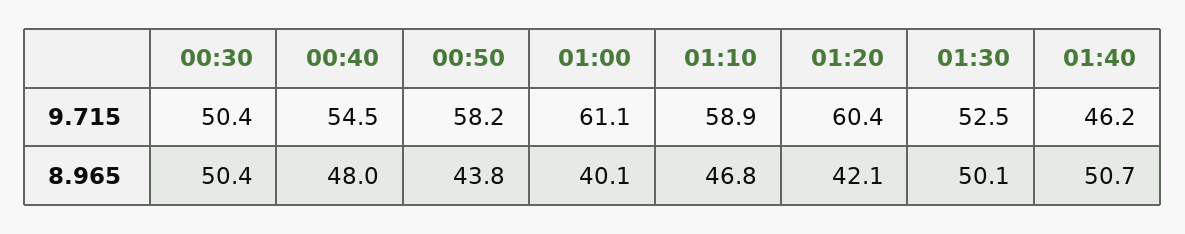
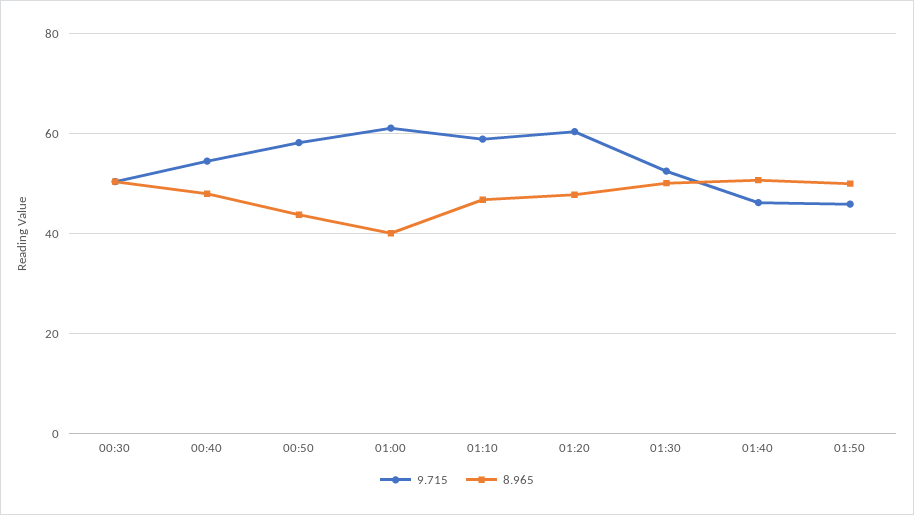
8.965, 01:20: 42.1 -> 48
9.715, 01:50: none -> 46
8.965, 01:50: none -> 50

